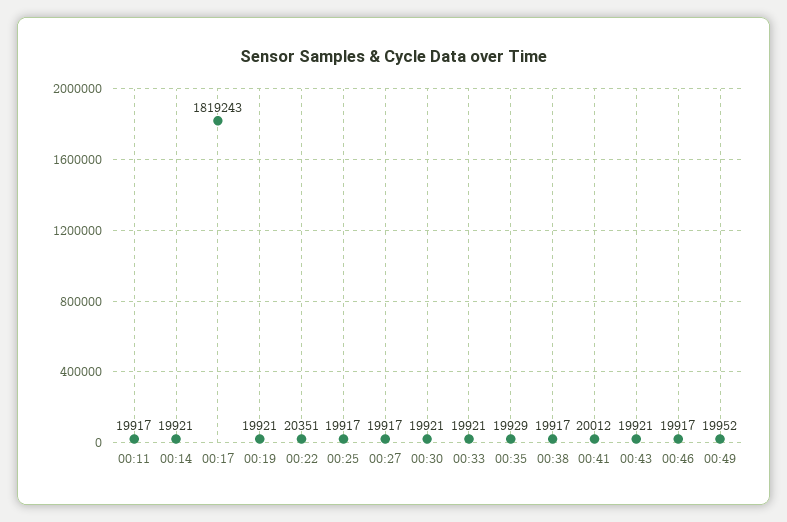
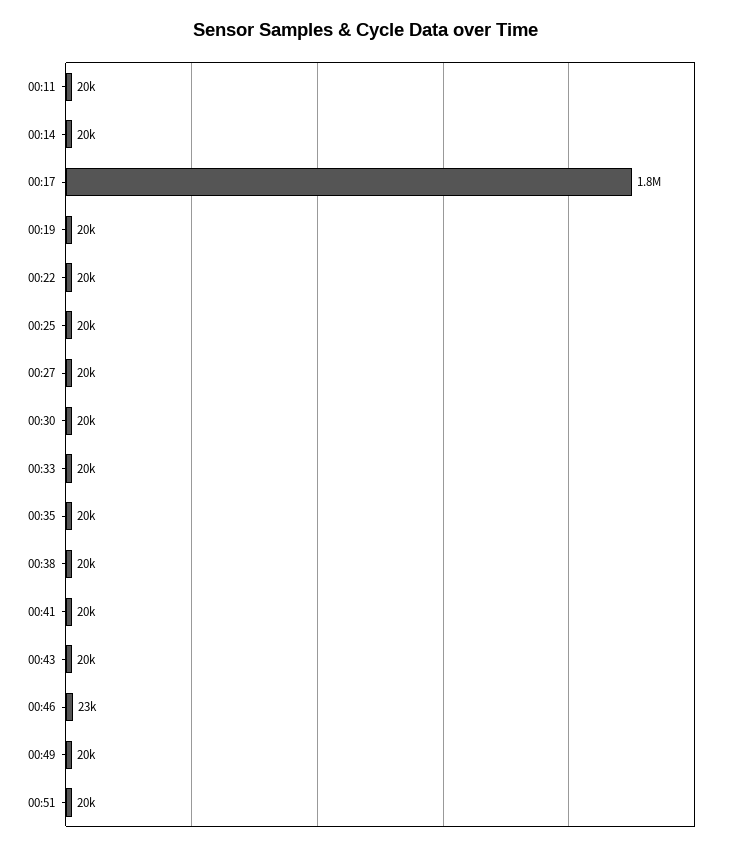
00:46: 19917 -> 23000
00:51: none -> 20000

